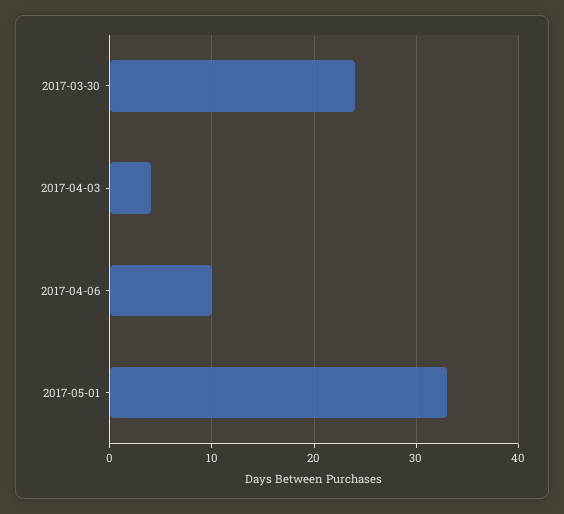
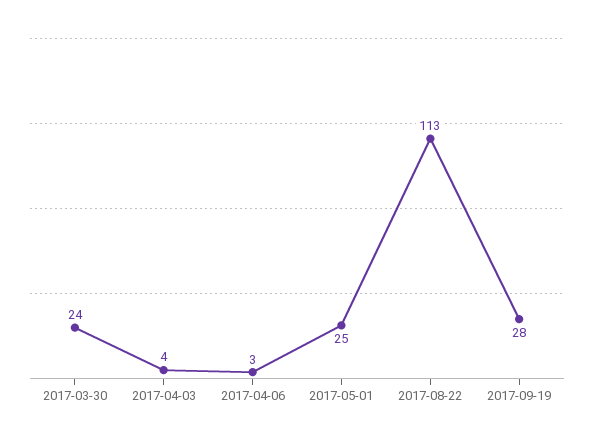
2017-04-06: 10 -> 3
2017-05-01: 33 -> 25
2017-08-22: none -> 113
2017-09-19: none -> 28

